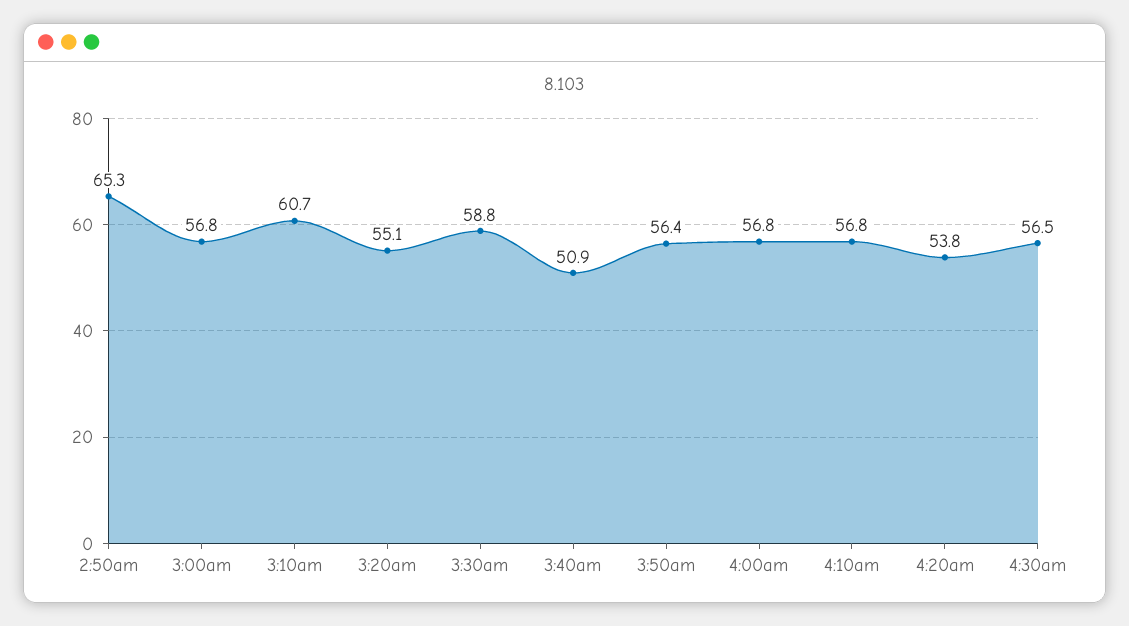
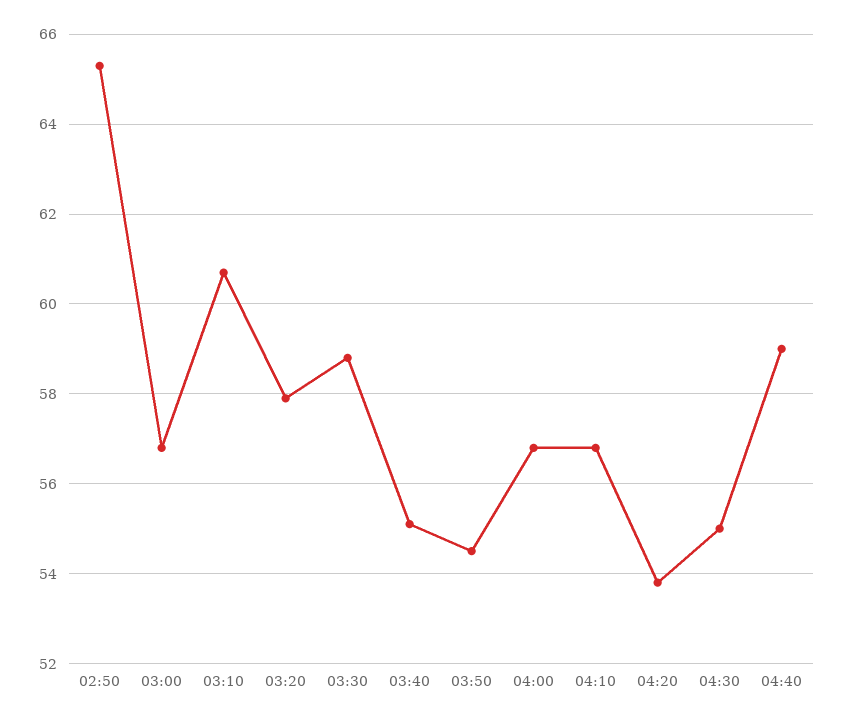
3:20am: 55.1 -> 58
3:40am: 50.9 -> 55
3:50am: 56.4 -> 54.5
4:30am: 56.5 -> 55
04:40: none -> 59

